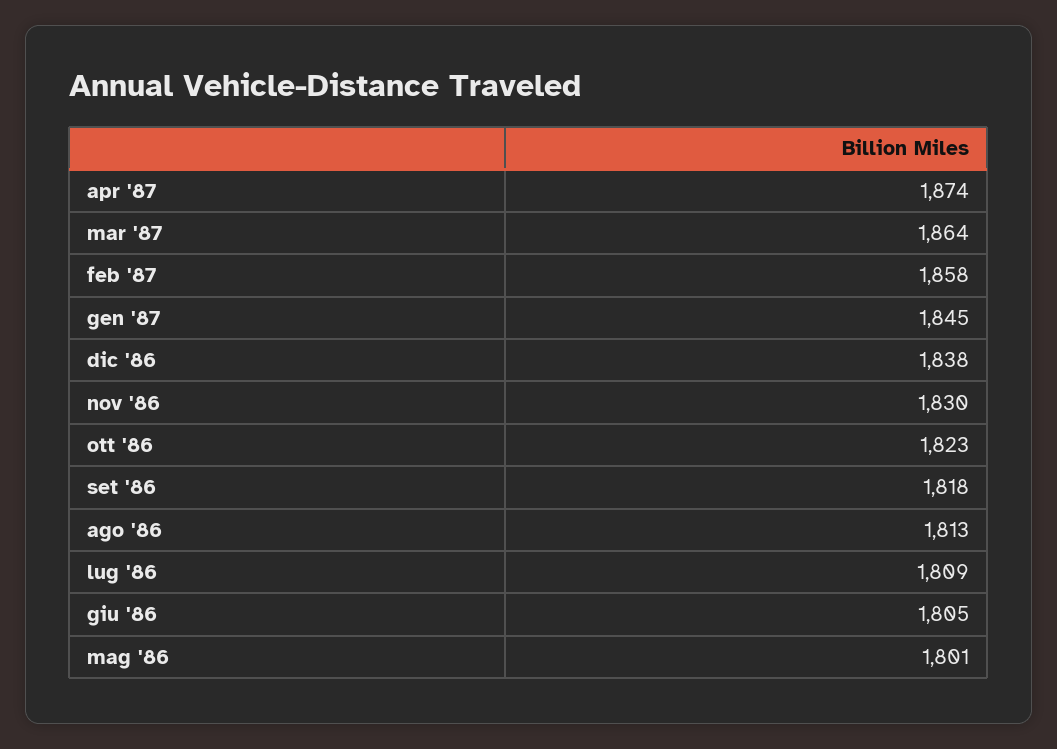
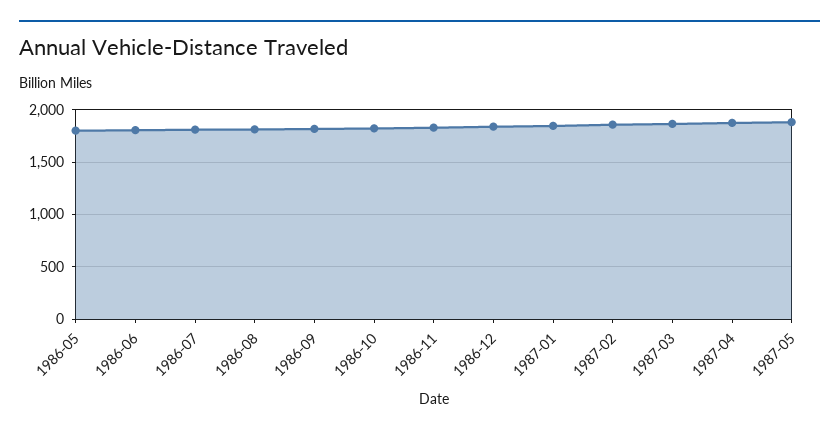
1987-05: none -> 1900

